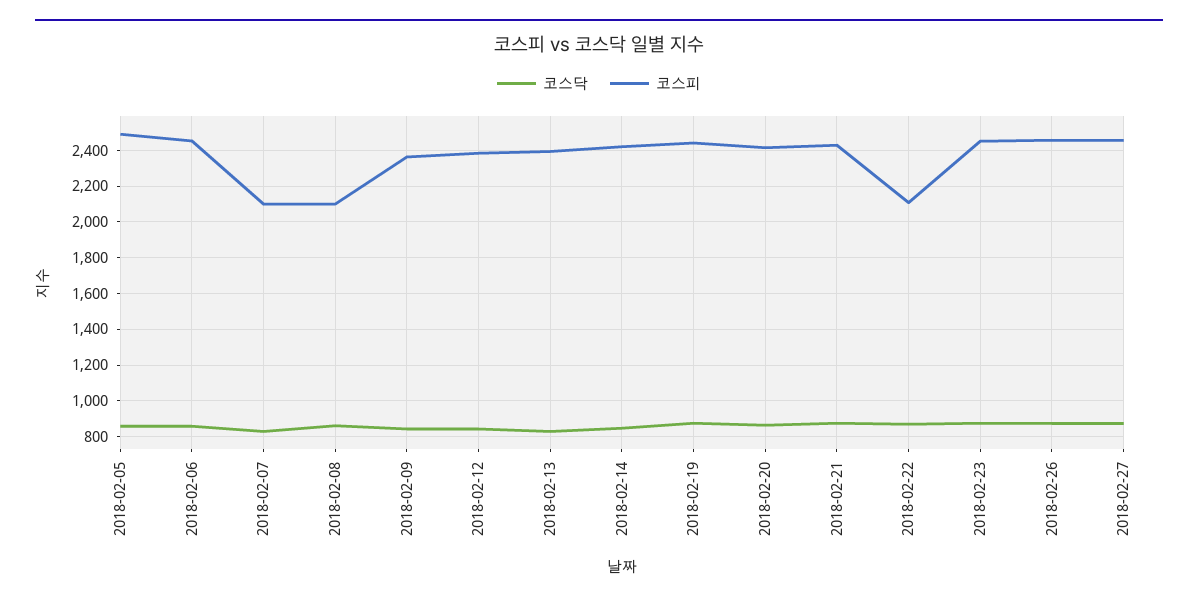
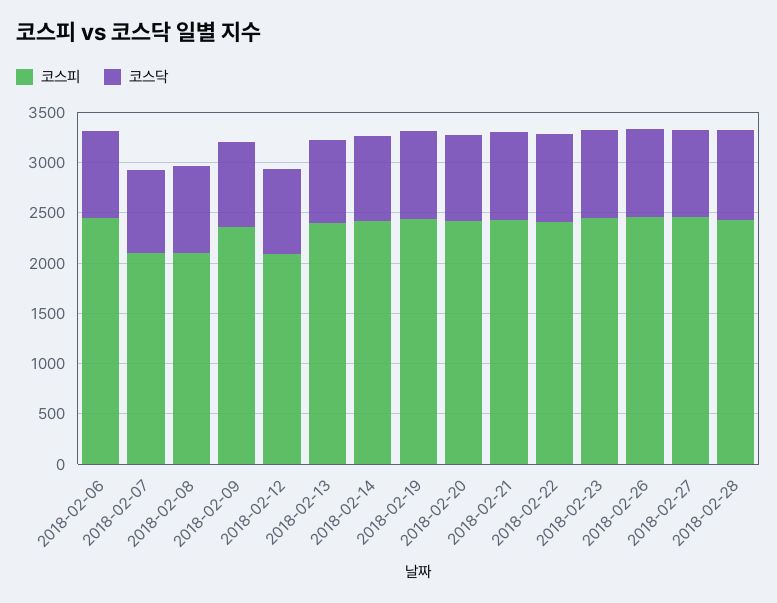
코스닥, 2018-02-05: 850 -> none
코스피, 2018-02-05: 2500 -> none
코스피, 2018-02-12: 2400 -> 2100
코스피, 2018-02-22: 2100 -> 2400
코스피, 2018-02-28: none -> 2400
코스닥, 2018-02-28: none -> 900

